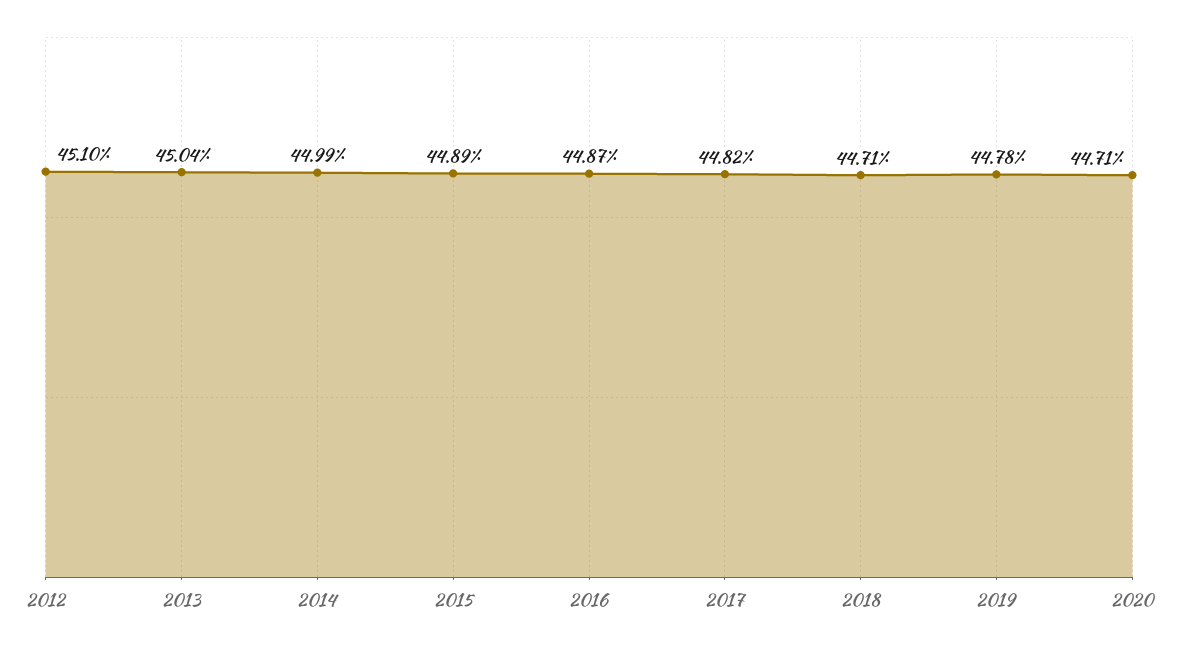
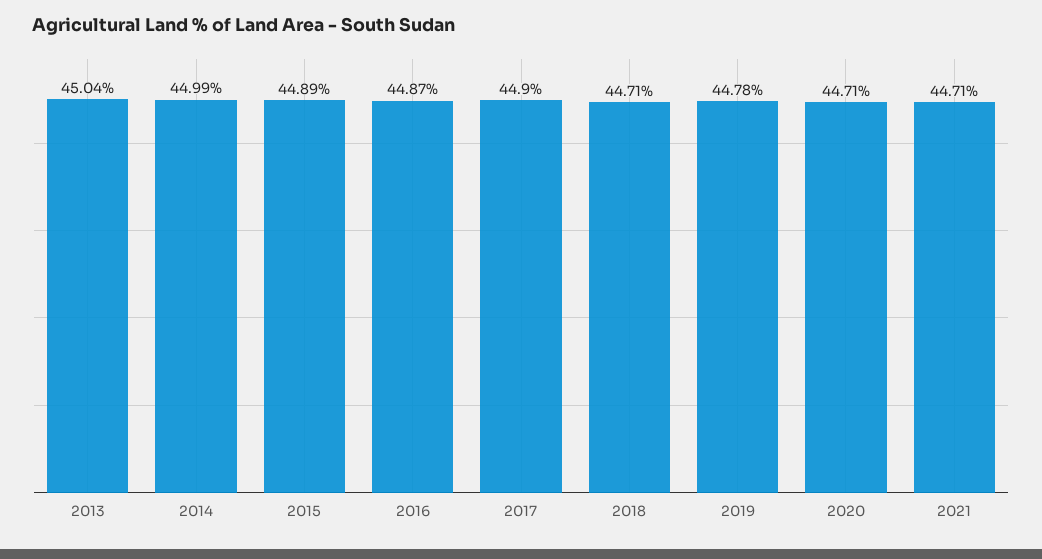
2012: 45.1 -> none
2017: 44.82 -> 44.9
2021: none -> 44.71

